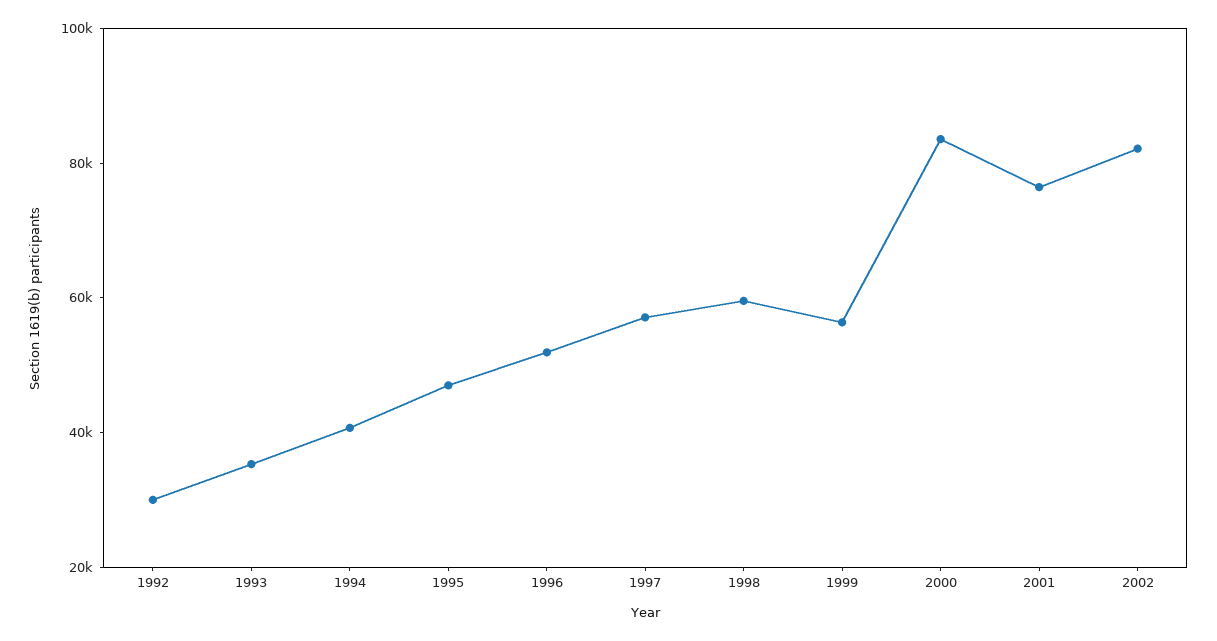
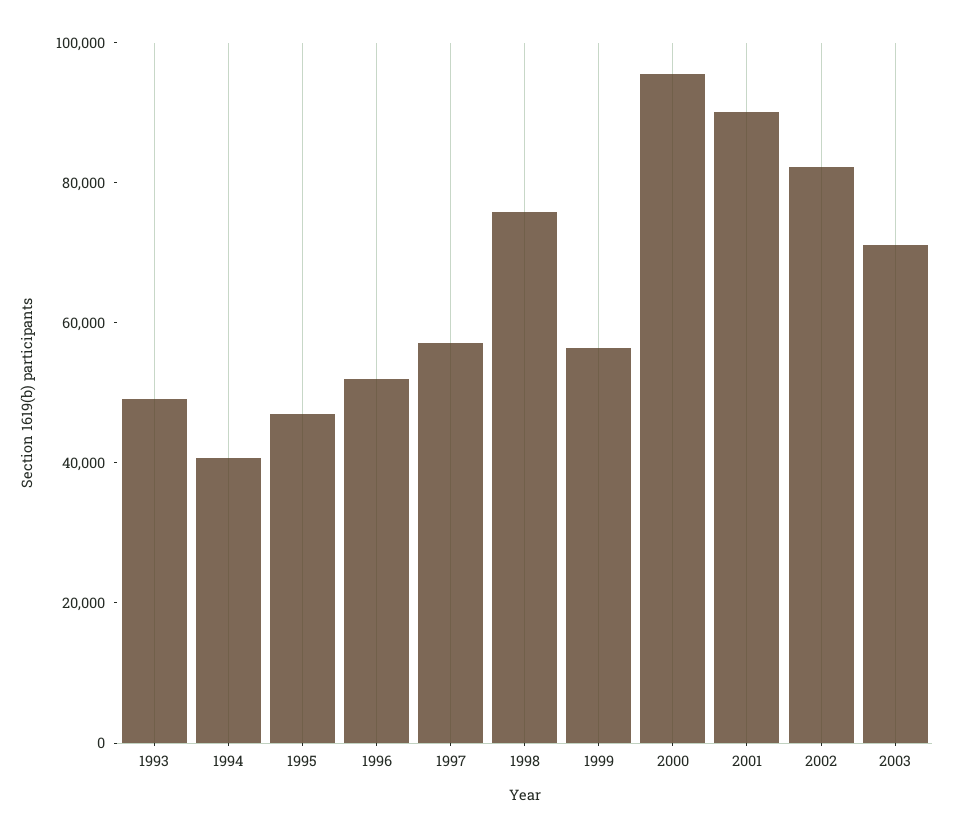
1992: 30000 -> none
1993: 35000 -> 50000
1998: 60000 -> 75000
2000: 85000 -> 95000
2001: 75000 -> 90000
2003: none -> 70000

